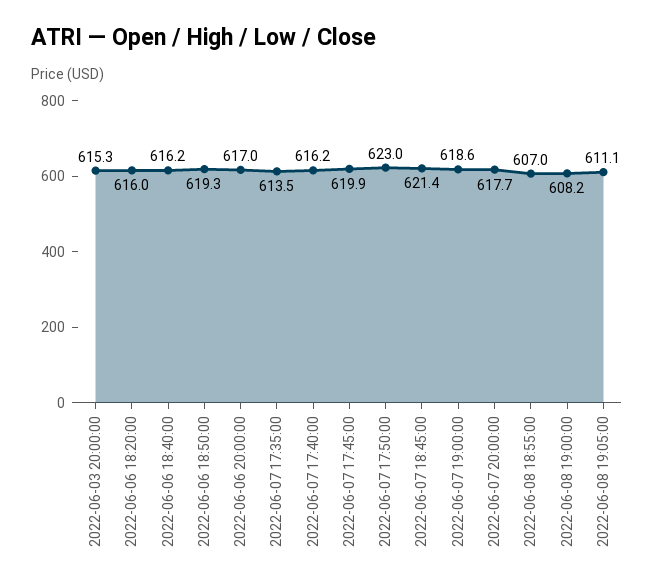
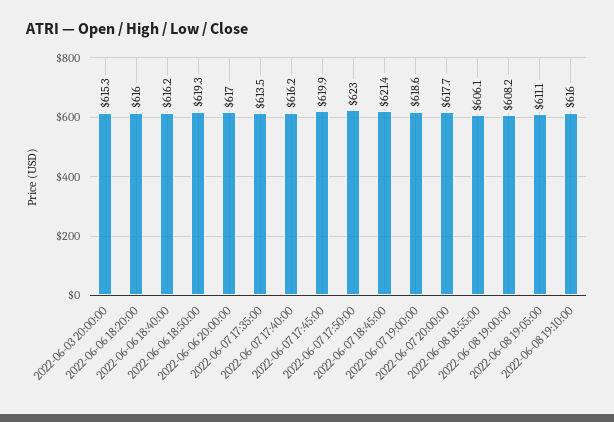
2022-06-08 18:55:00: 607 -> 606.1
2022-06-08 19:10:00: none -> 616

